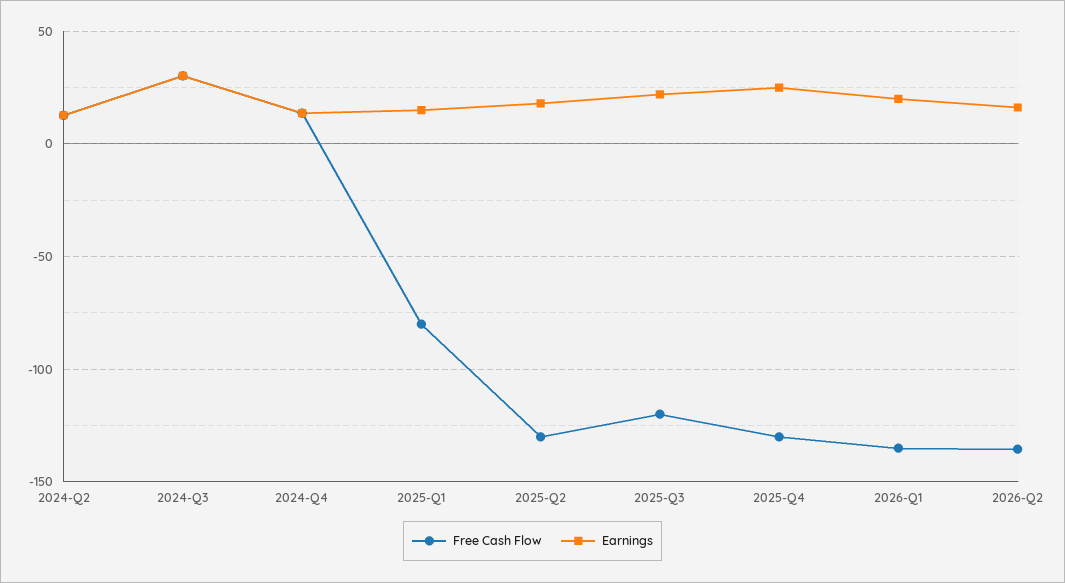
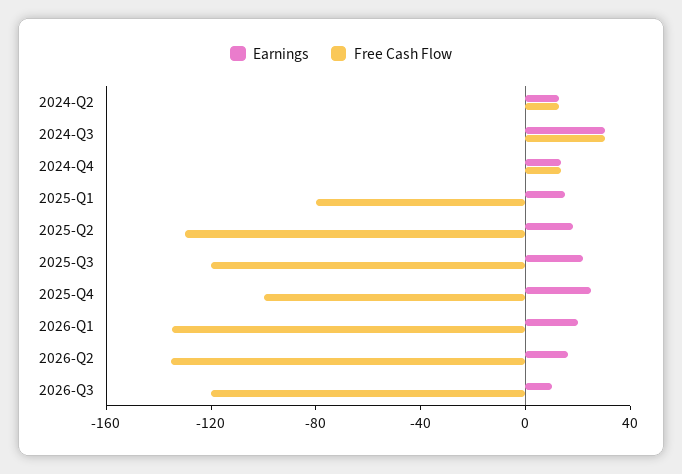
Free Cash Flow, 2025-Q4: -130 -> -100
Earnings, 2026-Q3: none -> 10
Free Cash Flow, 2026-Q3: none -> -120

